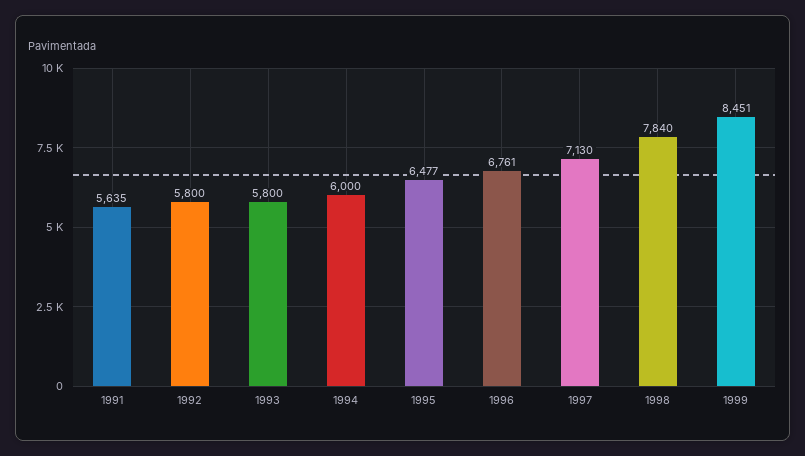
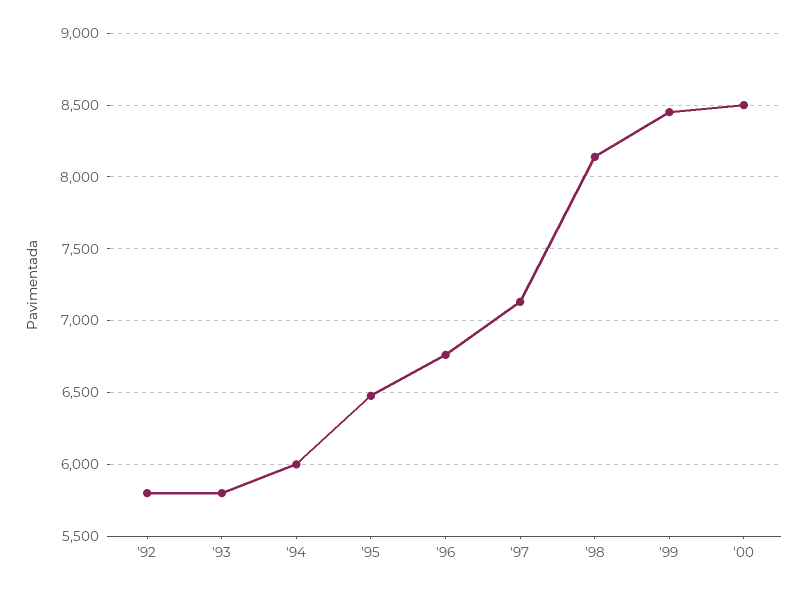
1991: 5635 -> none
1998: 7840 -> 8150
'00: none -> 8500

